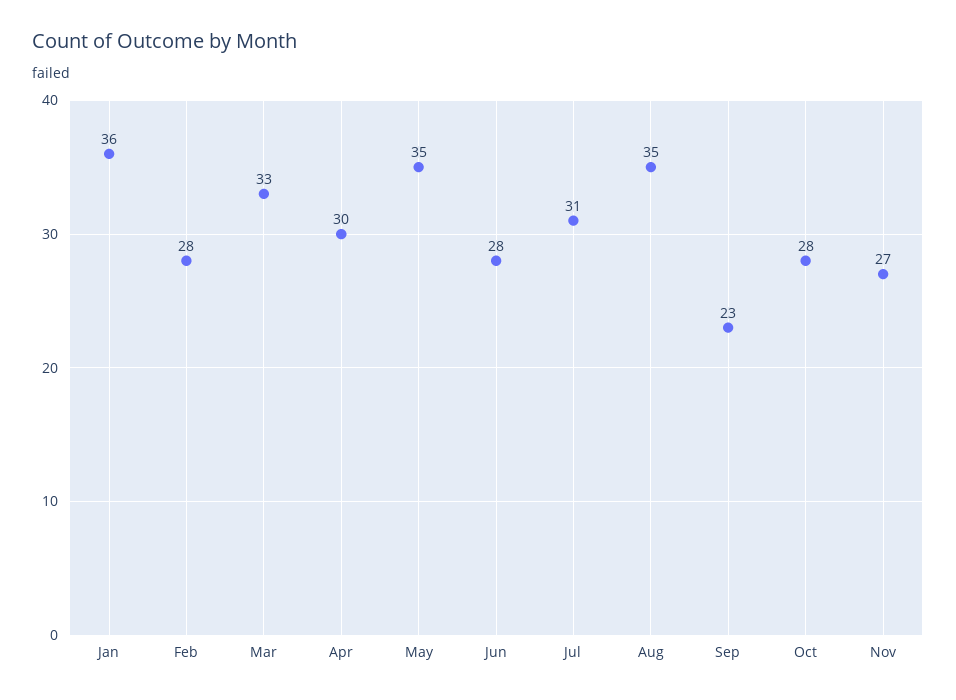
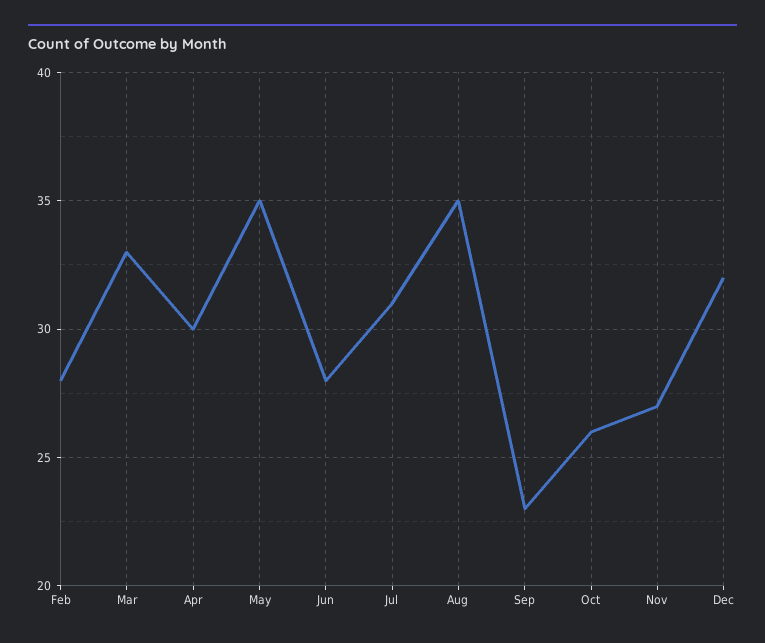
Jan: 36 -> none
Oct: 28 -> 26
Dec: none -> 32

